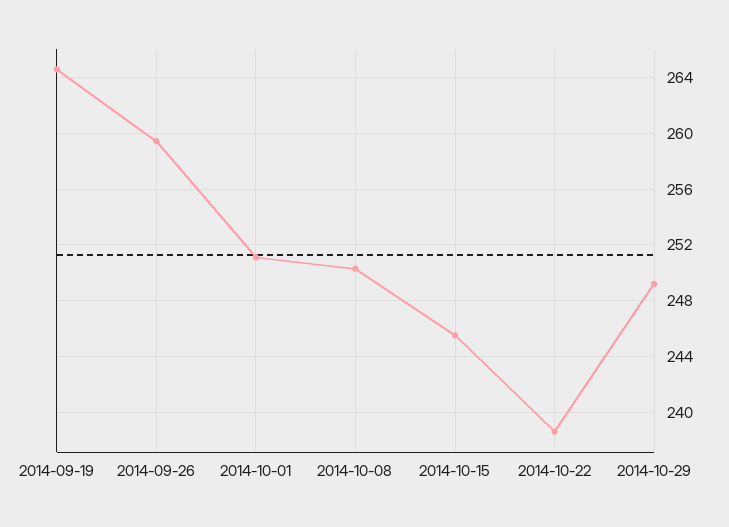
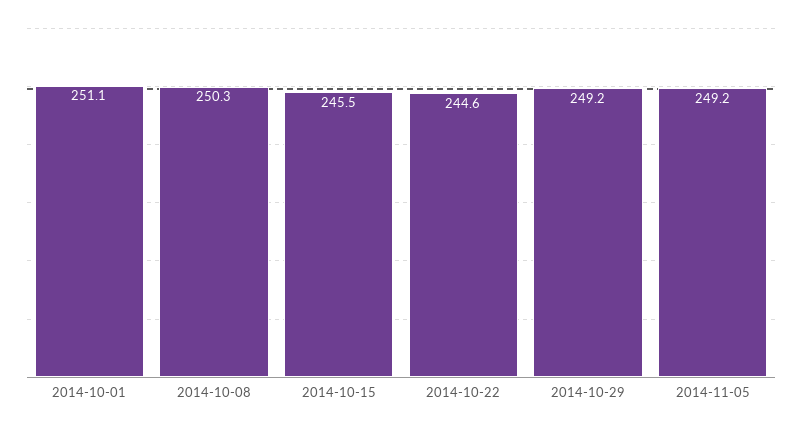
2014-09-19: 264.5 -> none
2014-09-26: 259.5 -> none
2014-10-22: 238.5 -> 244.6
2014-11-05: none -> 249.2

